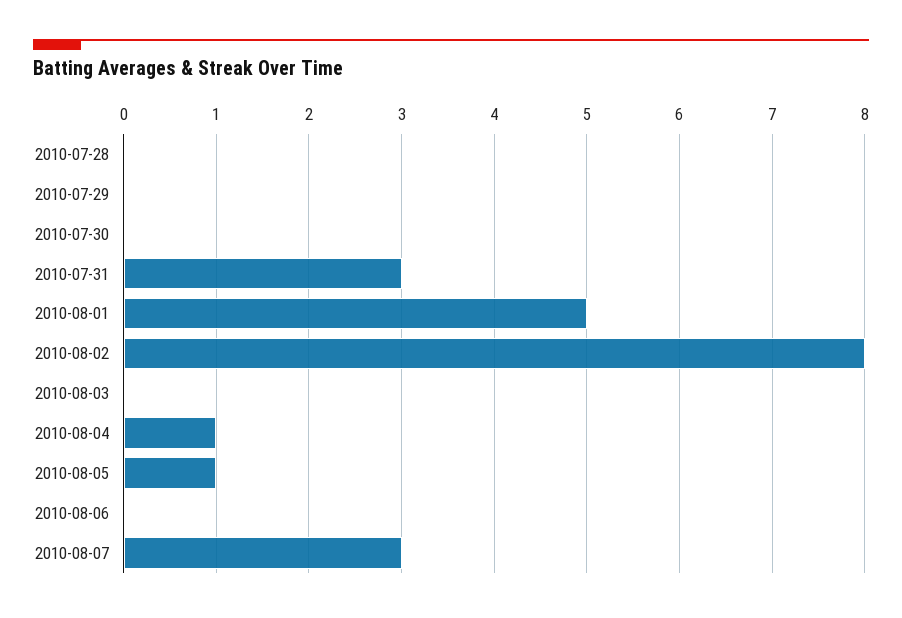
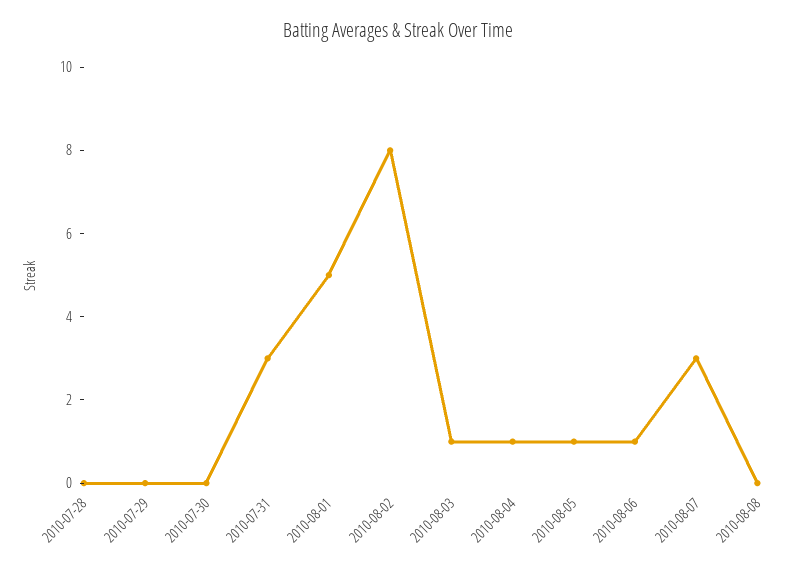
2010-08-03: 0 -> 1
2010-08-06: 0 -> 1
2010-08-08: none -> 0

